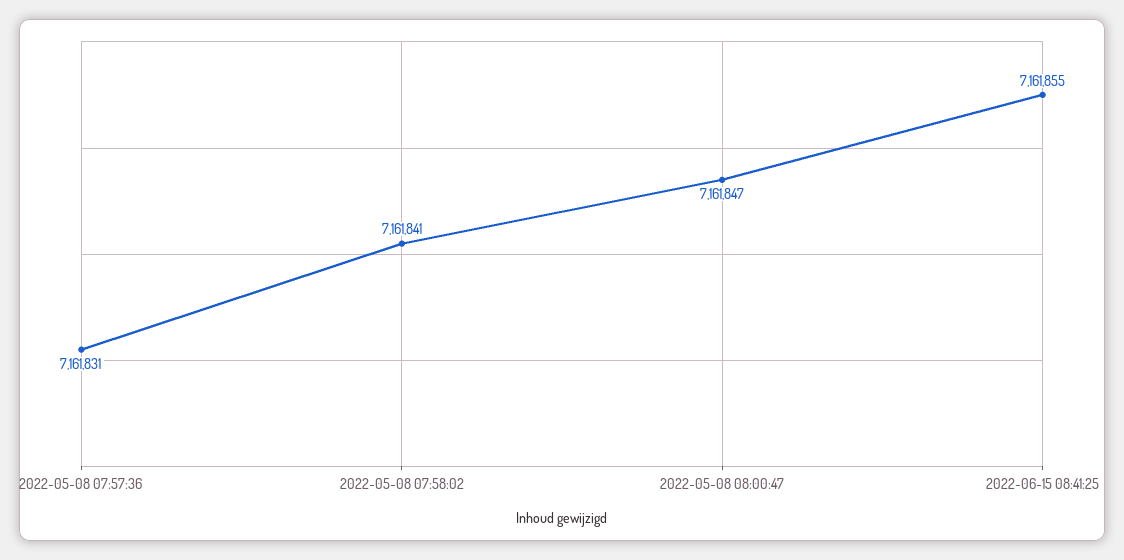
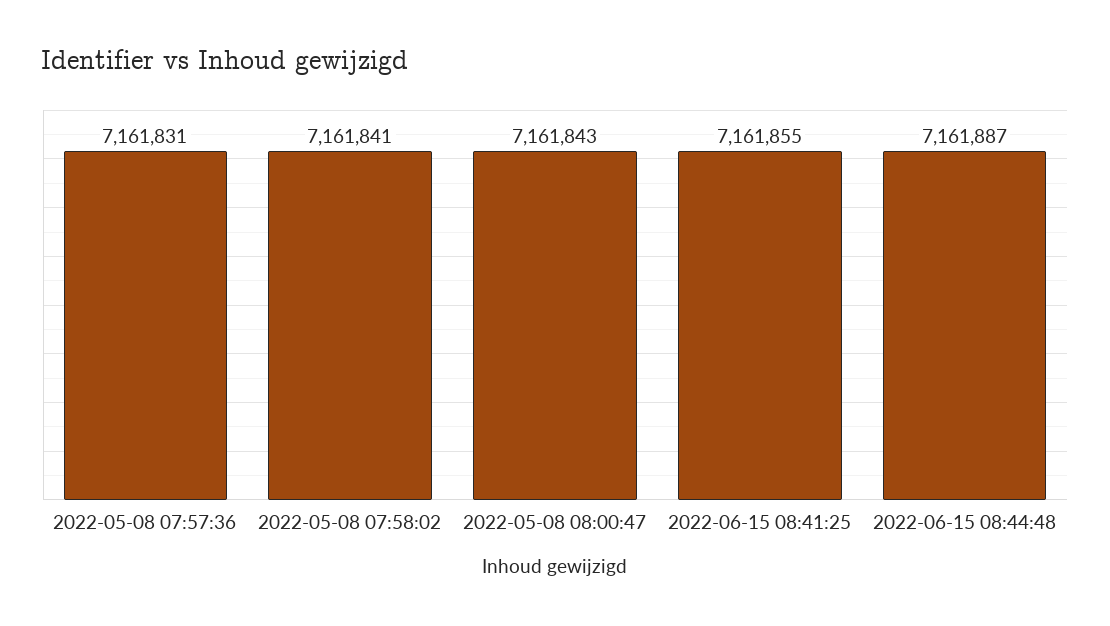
2022-05-08 08:00:47: 7161847 -> 7161843
2022-06-15 08:44:48: none -> 7161887

